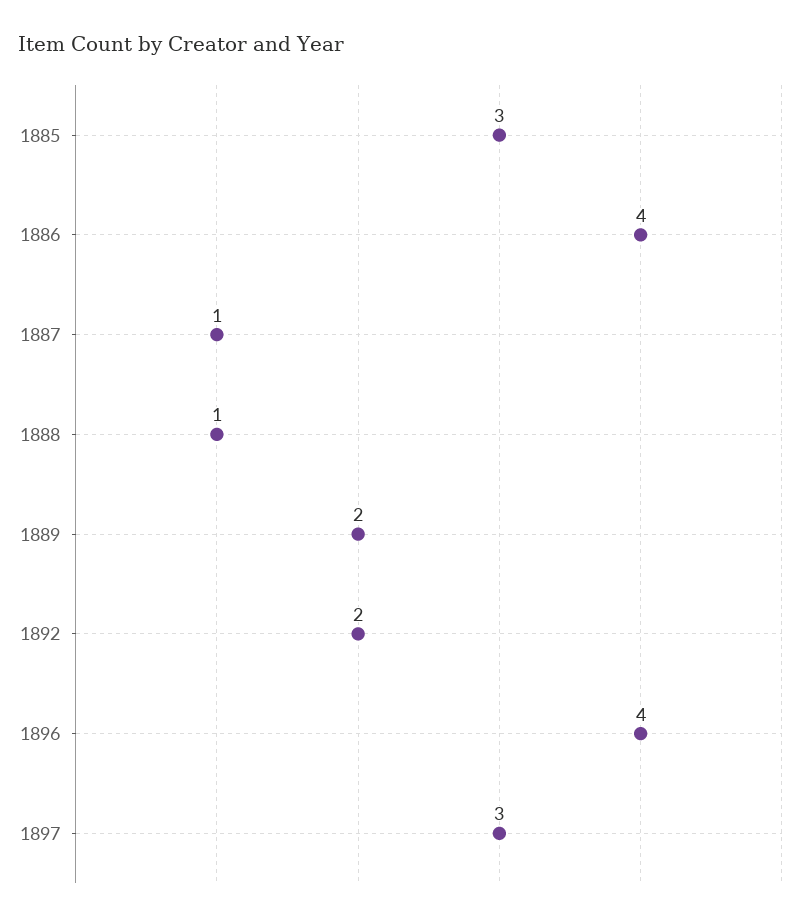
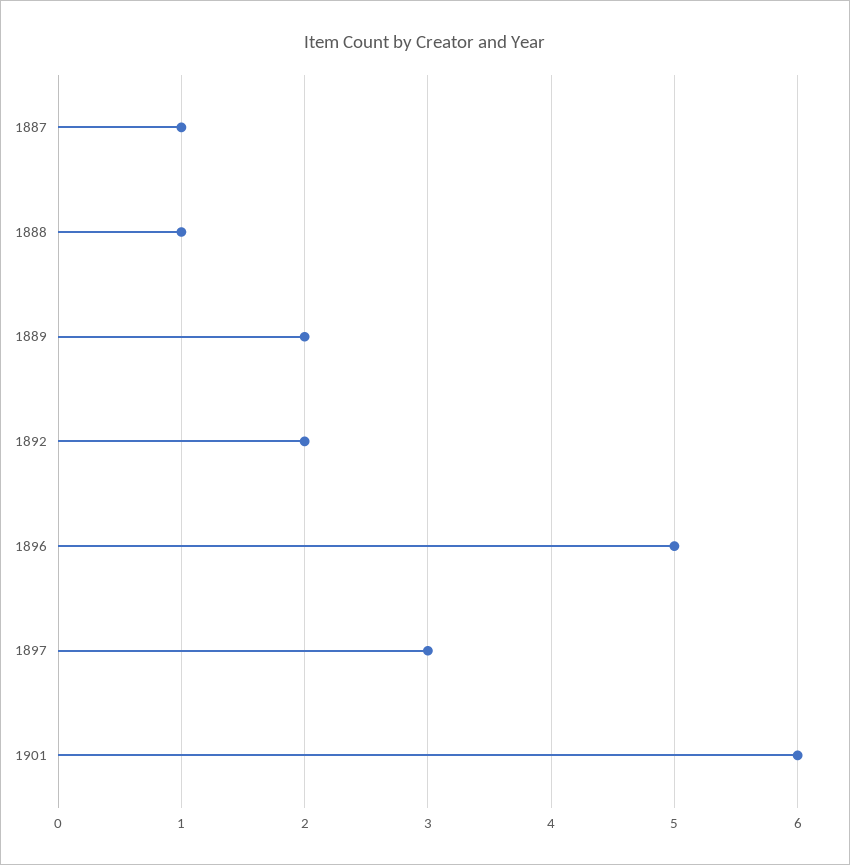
1885: 3 -> none
1886: 4 -> none
1896: 4 -> 5
1901: none -> 6

